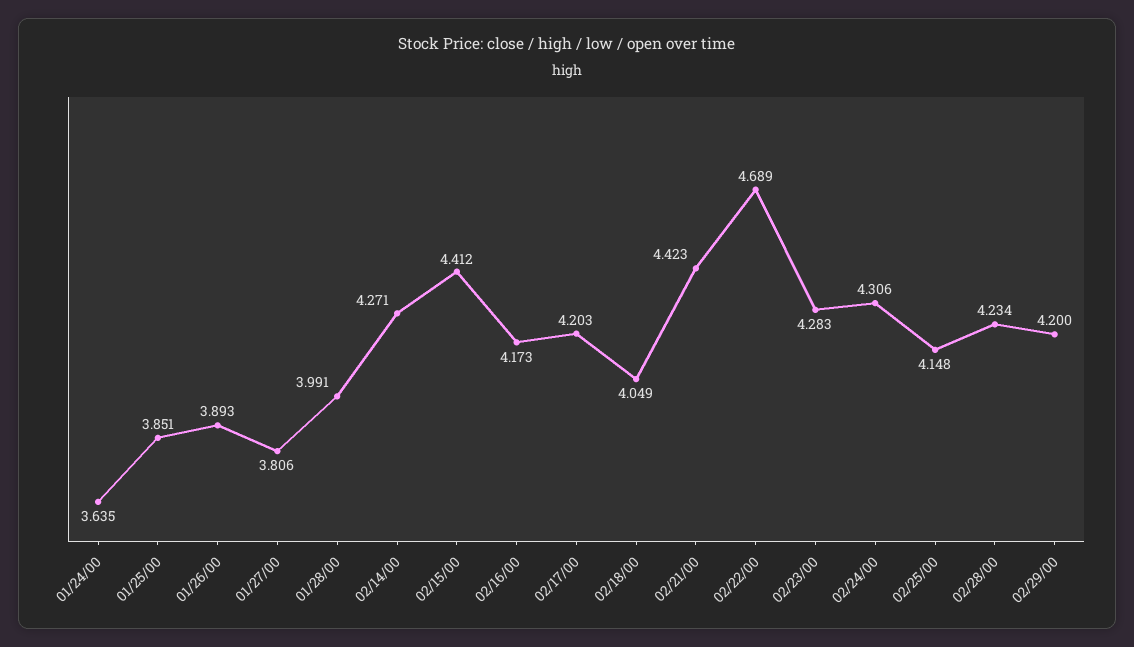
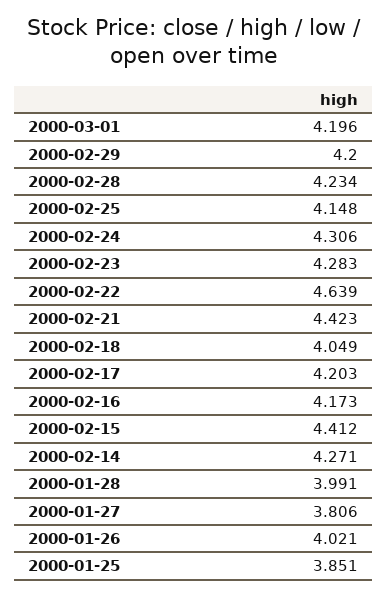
01/24/00: 3.635 -> none
01/26/00: 3.893 -> 4.021
02/22/00: 4.689 -> 4.639
2000-03-01: none -> 4.196

